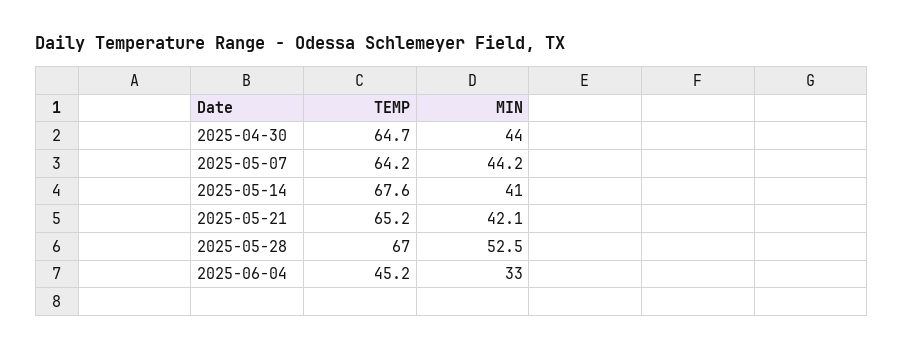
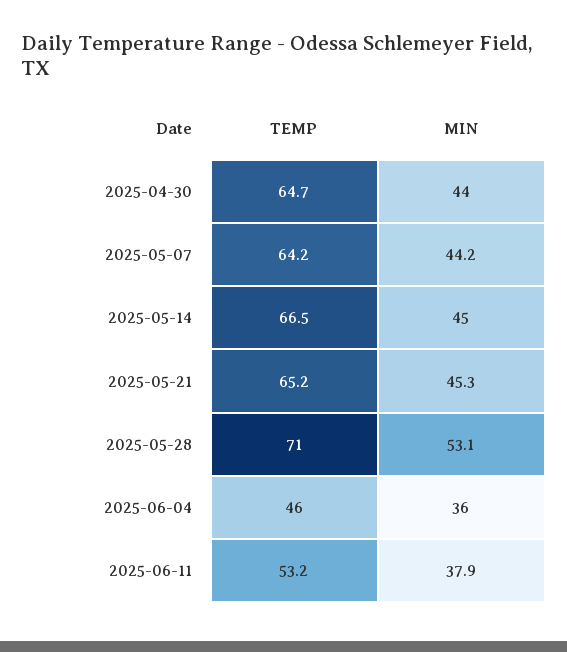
TEMP, 2025-05-14: 67.6 -> 66.5
MIN, 2025-05-14: 41 -> 45
MIN, 2025-05-21: 42.1 -> 45.3
TEMP, 2025-05-28: 67 -> 71
MIN, 2025-05-28: 52.5 -> 53.1
TEMP, 2025-06-04: 45.2 -> 46
MIN, 2025-06-04: 33 -> 36
TEMP, 2025-06-11: none -> 53.2
MIN, 2025-06-11: none -> 37.9

